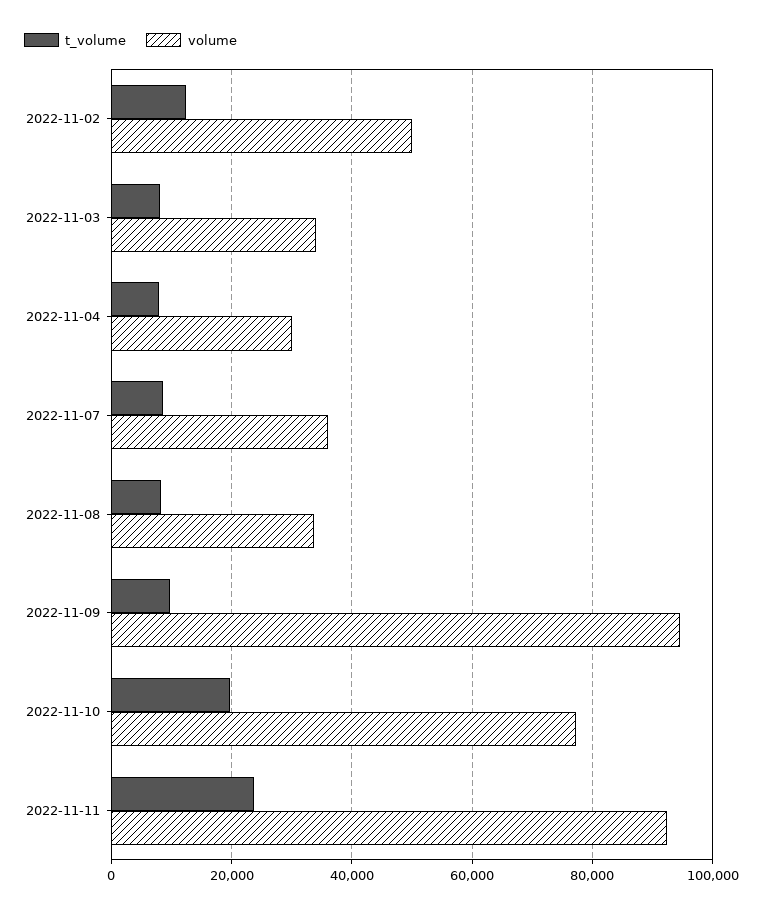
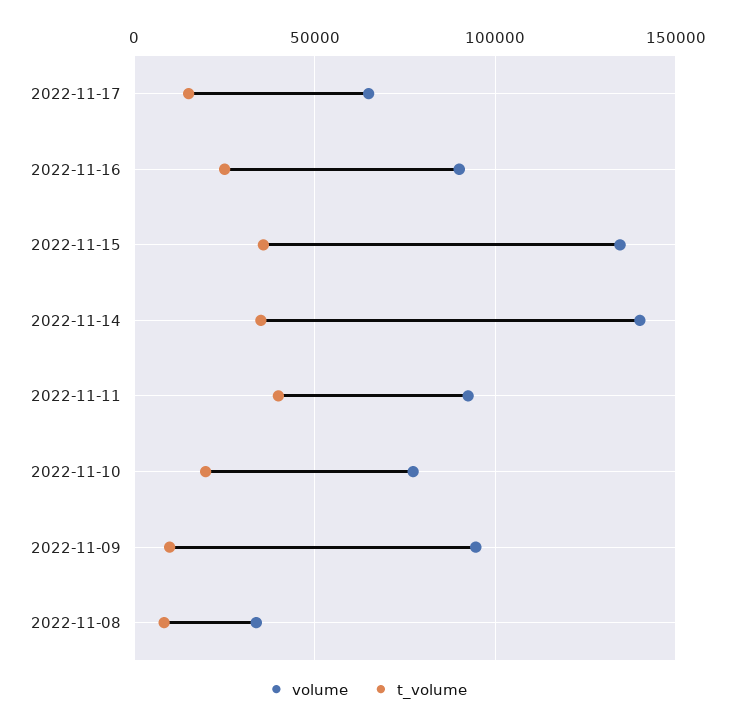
t_volume, 2022-11-02: 12000 -> none
volume, 2022-11-02: 50000 -> none
t_volume, 2022-11-03: 8000 -> none
volume, 2022-11-03: 34000 -> none
t_volume, 2022-11-04: 8000 -> none
volume, 2022-11-04: 30000 -> none
t_volume, 2022-11-07: 8000 -> none
volume, 2022-11-07: 36000 -> none
t_volume, 2022-11-11: 24000 -> 40000
volume, 2022-11-17: none -> 65000
t_volume, 2022-11-17: none -> 15000
volume, 2022-11-16: none -> 90000
t_volume, 2022-11-16: none -> 25000
volume, 2022-11-15: none -> 135000
t_volume, 2022-11-15: none -> 35000
volume, 2022-11-14: none -> 140000
t_volume, 2022-11-14: none -> 35000

